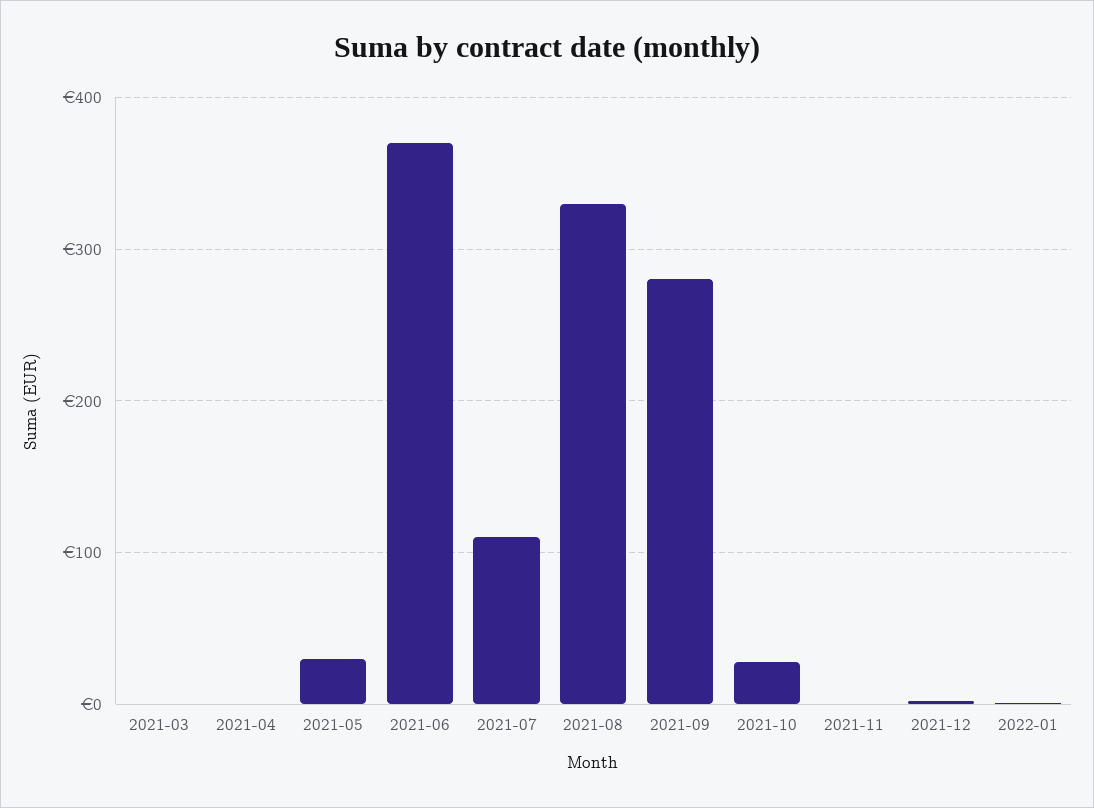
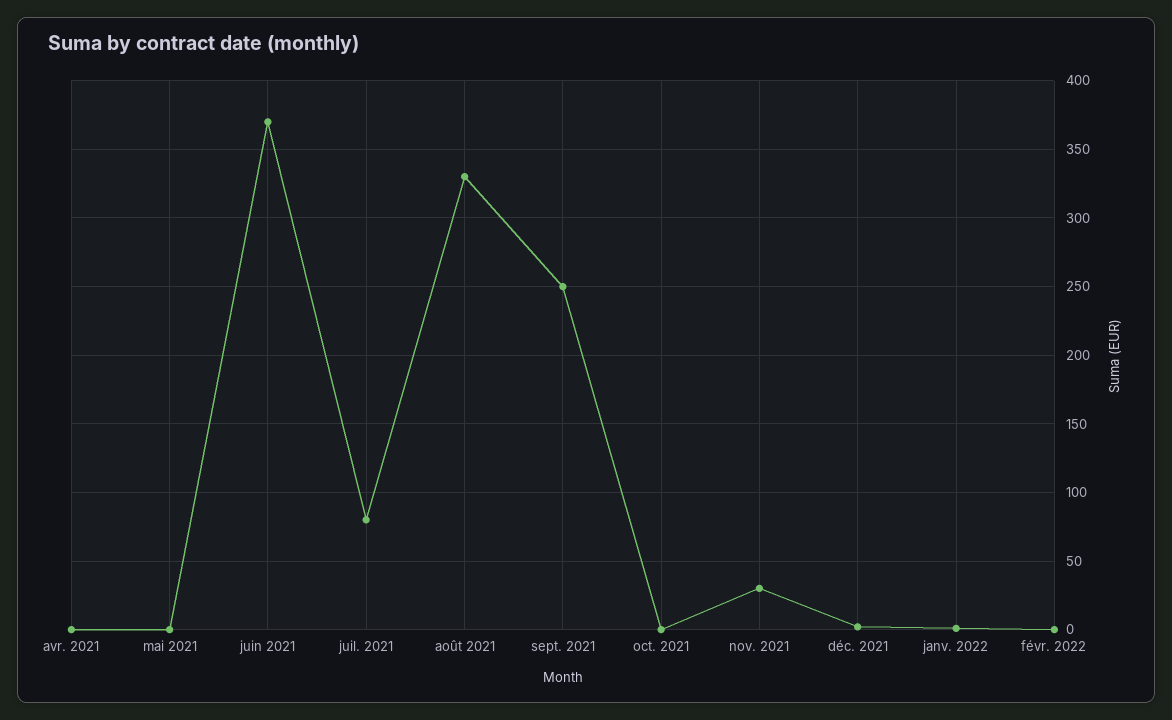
2021-03: 0 -> none
2021-05: 30 -> 0
2021-07: 110 -> 80
2021-09: 280 -> 250
2021-10: 30 -> 0
2021-11: 0 -> 30
févr. 2022: none -> 0

